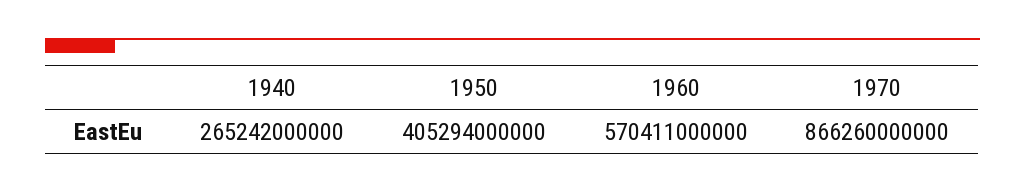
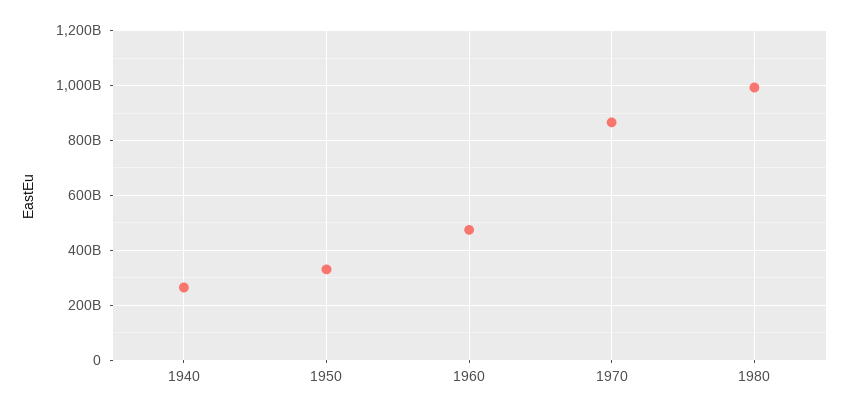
1950: 405294000000 -> 325000000000
1960: 570411000000 -> 475000000000
1980: none -> 1000000000000

